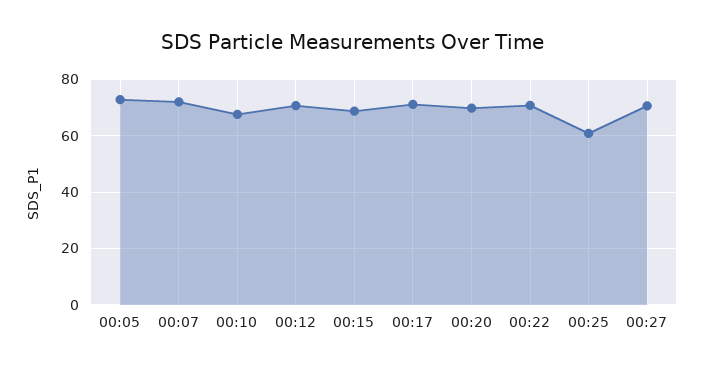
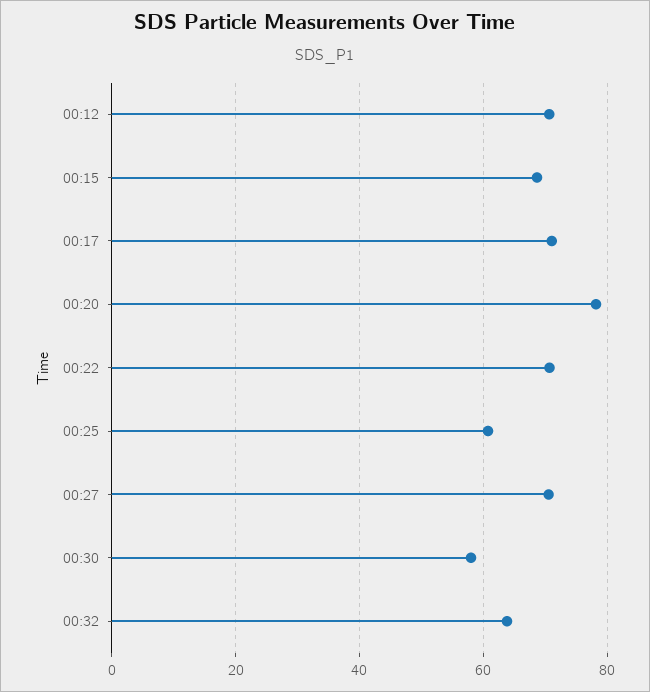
00:05: 72.5 -> none
00:07: 72.5 -> none
00:10: 67.5 -> none
00:20: 70 -> 78
00:30: none -> 58
00:32: none -> 64

